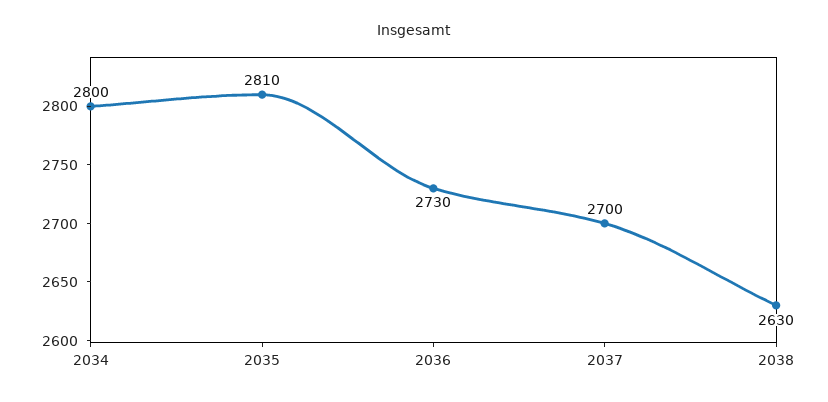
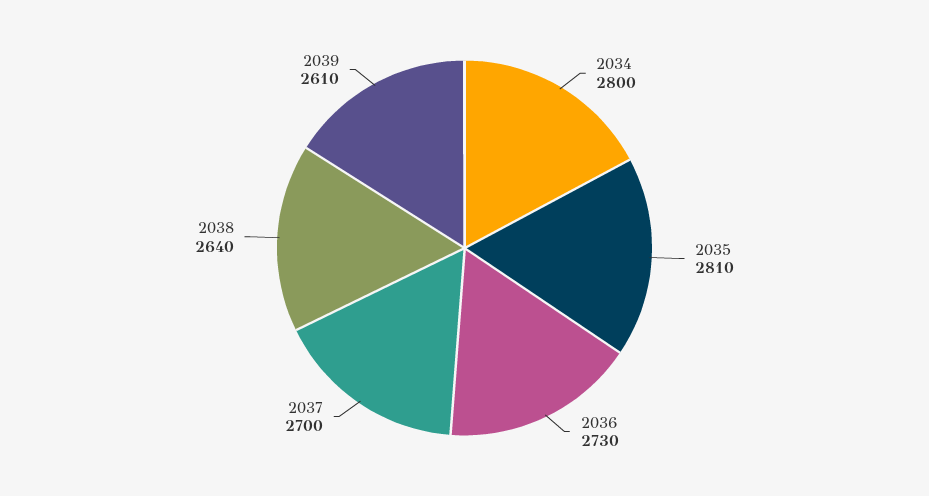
2038: 2630 -> 2640
2039: none -> 2610

